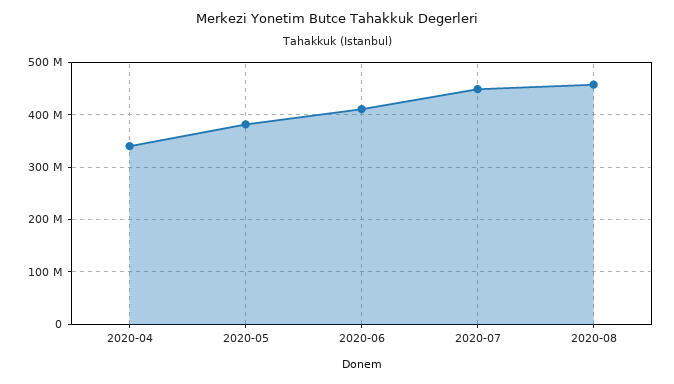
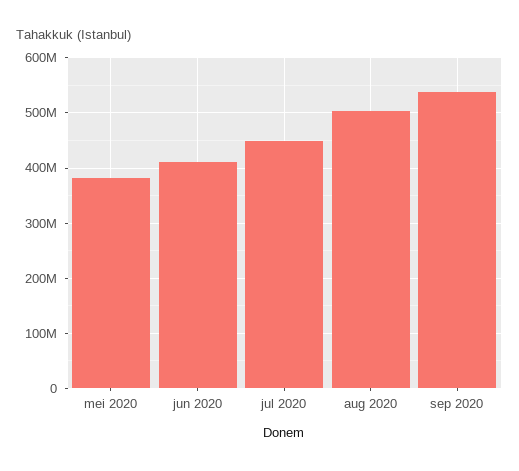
2020-04: 340000000 -> none
2020-08: 460000000 -> 500000000
sep 2020: none -> 540000000

